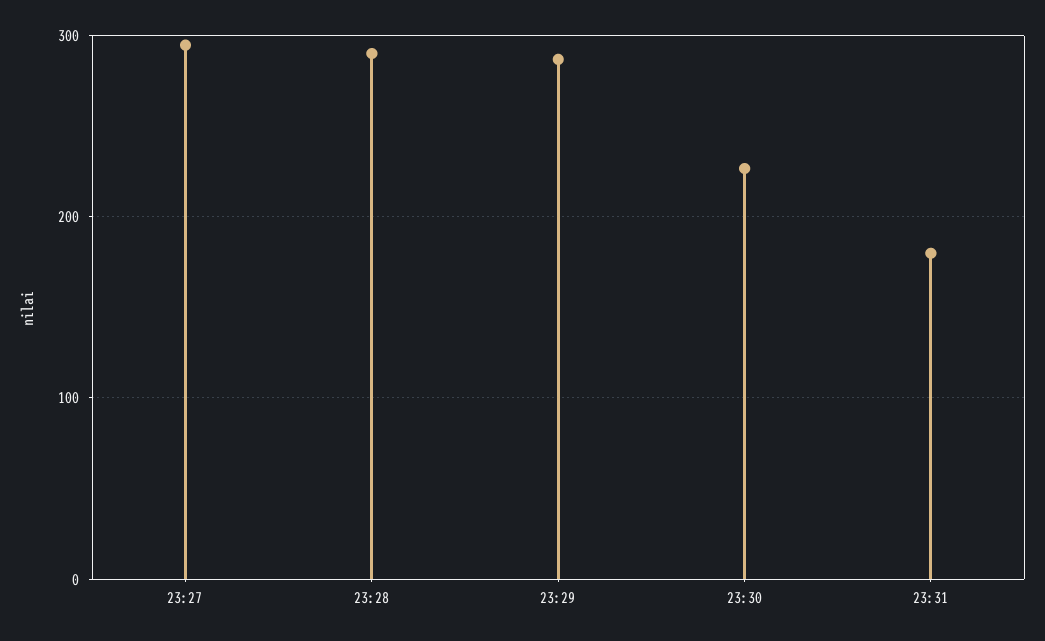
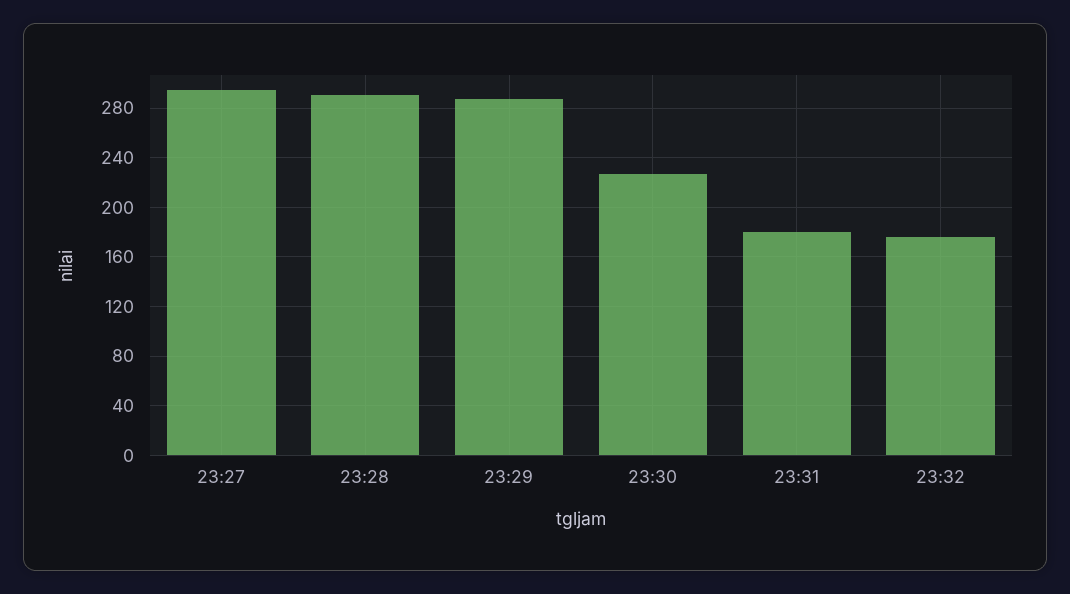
23:32: none -> 175

